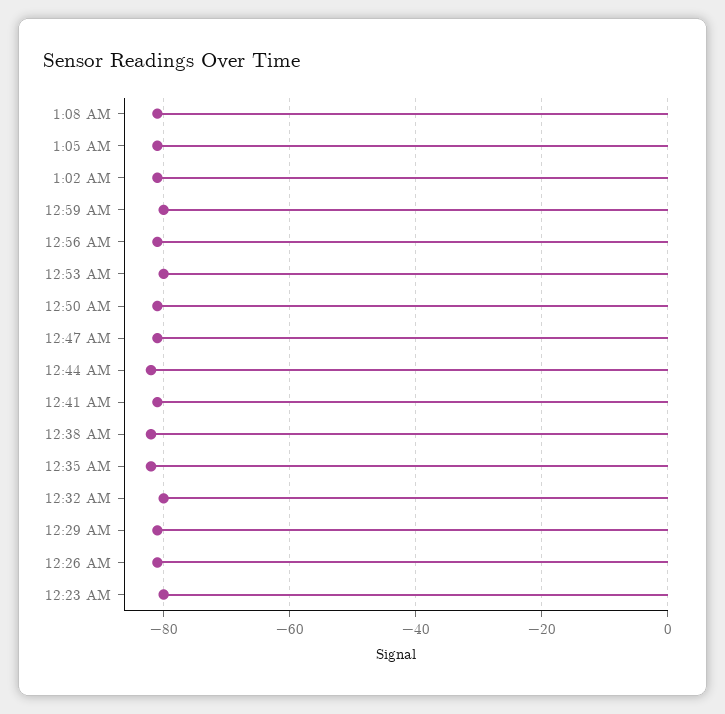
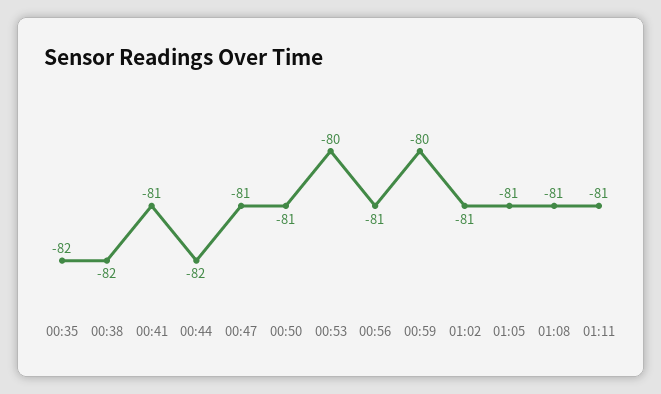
12:32 AM: -80 -> none
12:29 AM: -80 -> none
12:26 AM: -80 -> none
12:23 AM: -80 -> none
01:11: none -> -81

